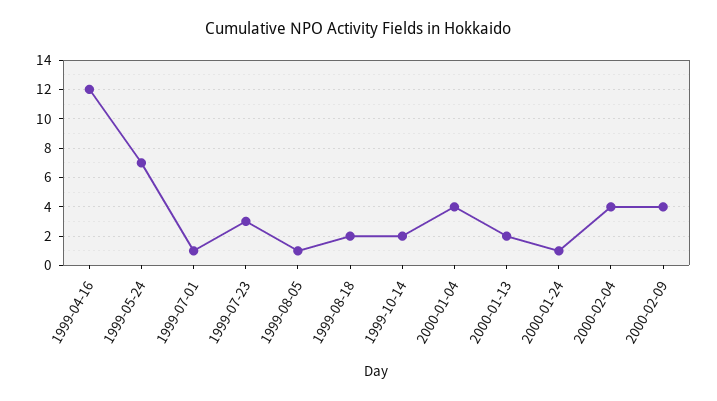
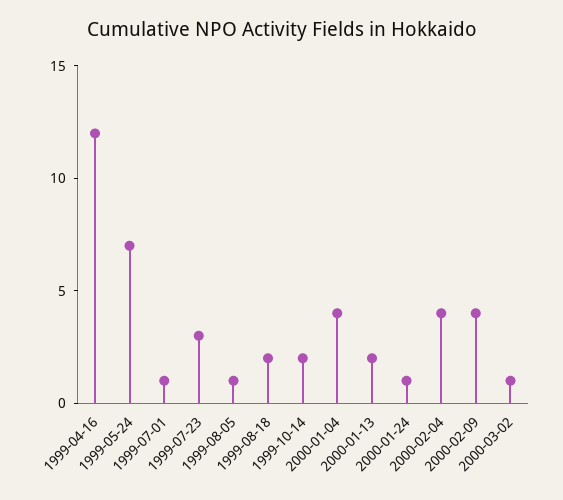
2000-03-02: none -> 1

